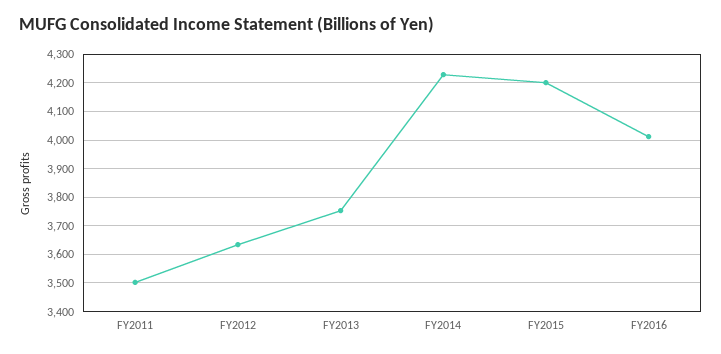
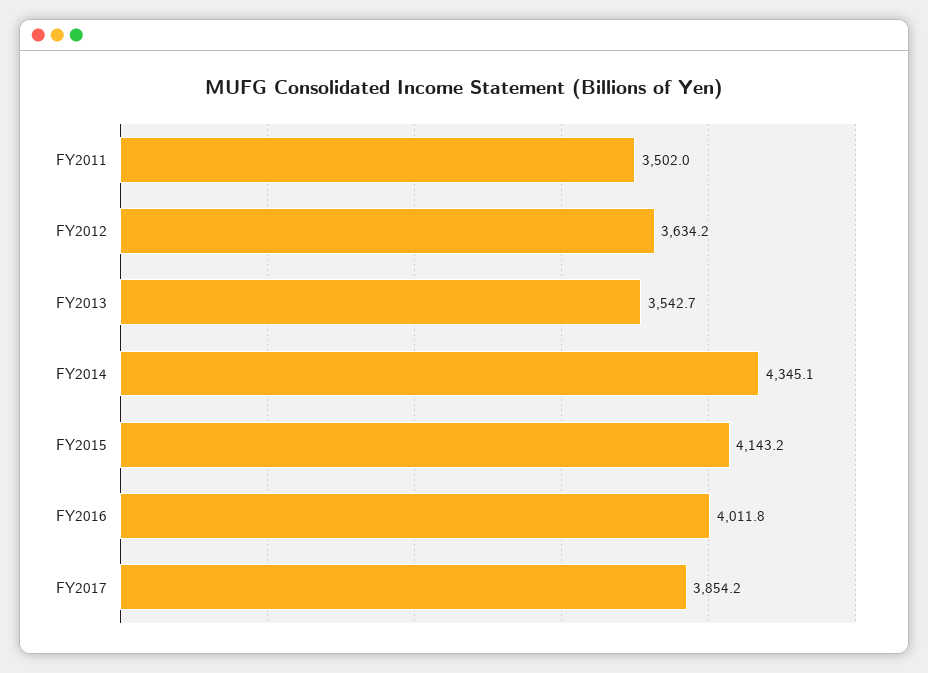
FY2013: 3750 -> 3542.7
FY2014: 4225 -> 4345.1
FY2015: 4200 -> 4143.2
FY2017: none -> 3854.2

